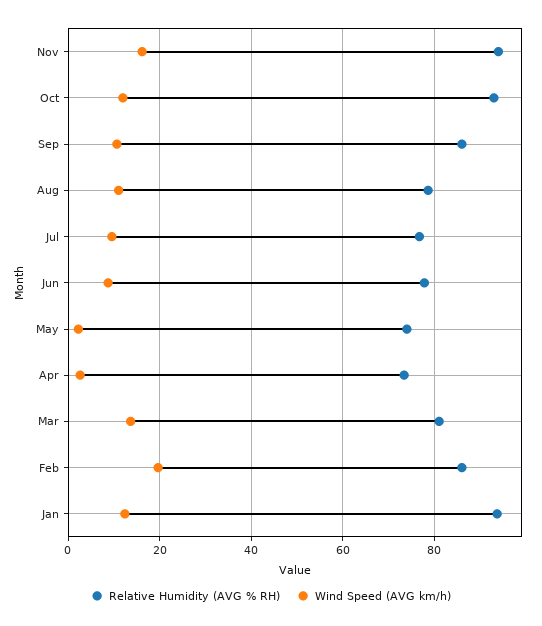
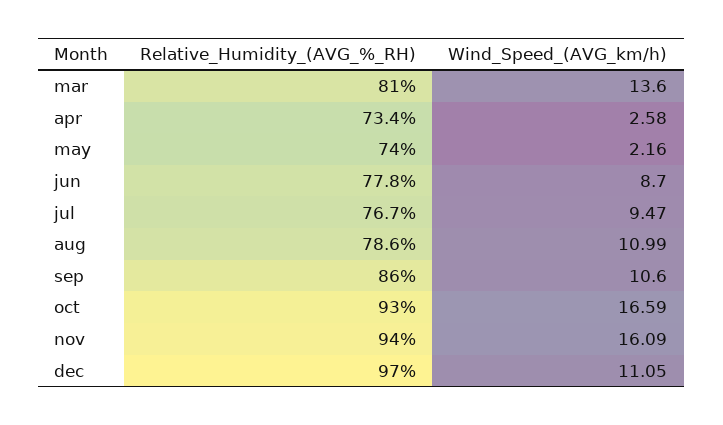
Wind Speed (AVG km/h), Oct: 12 -> 16.59
Relative Humidity (AVG % RH), Feb: 86 -> none
Wind Speed (AVG km/h), Feb: 20 -> none
Relative Humidity (AVG % RH), Jan: 94 -> none
Wind Speed (AVG km/h), Jan: 12 -> none
Relative Humidity (AVG % RH), dec: none -> 97
Wind Speed (AVG km/h), dec: none -> 11.05

